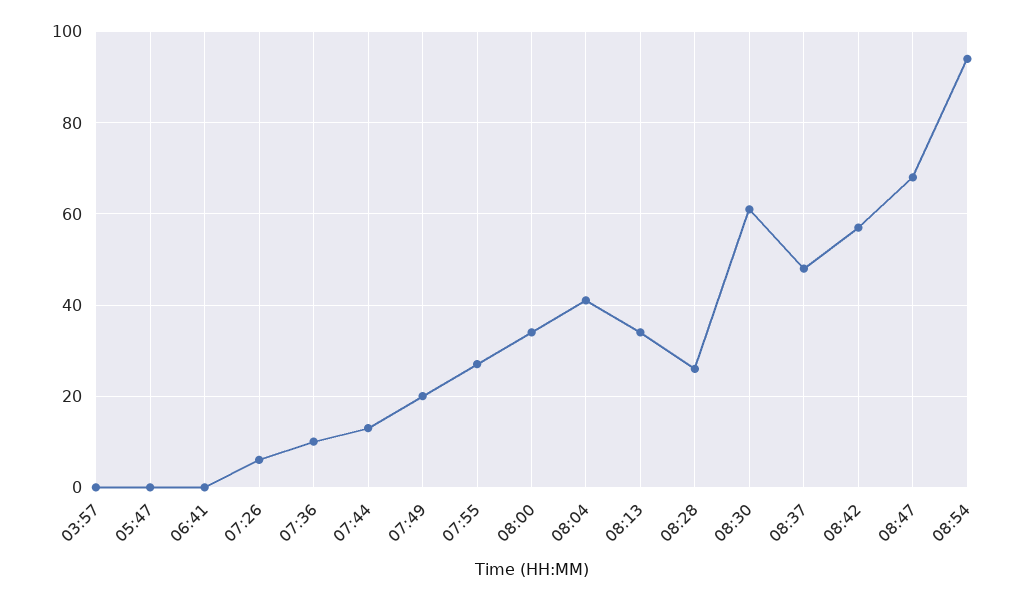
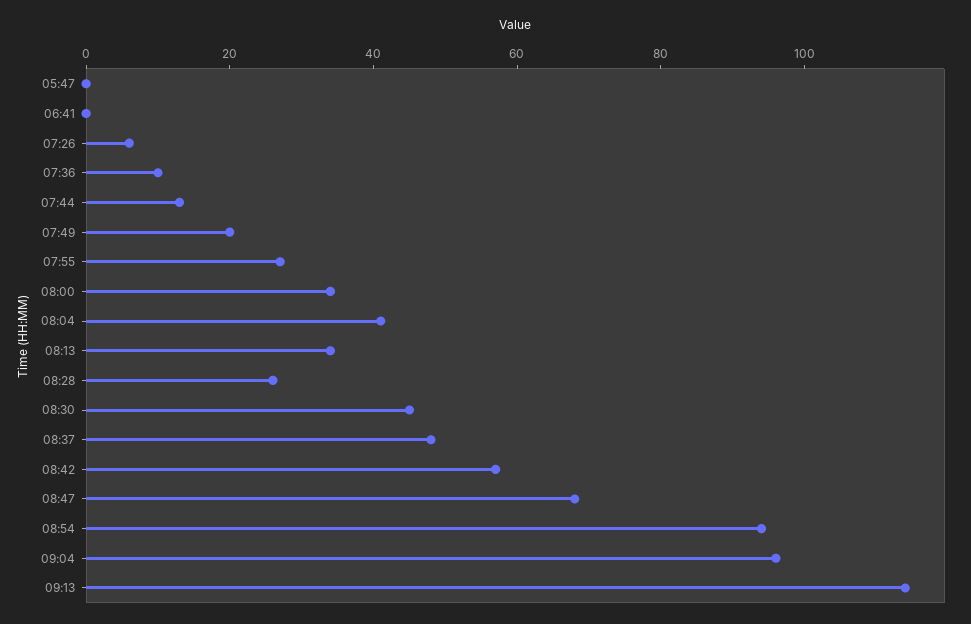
03:57: 0 -> none
08:30: 60 -> 45
09:04: none -> 95
09:13: none -> 115

